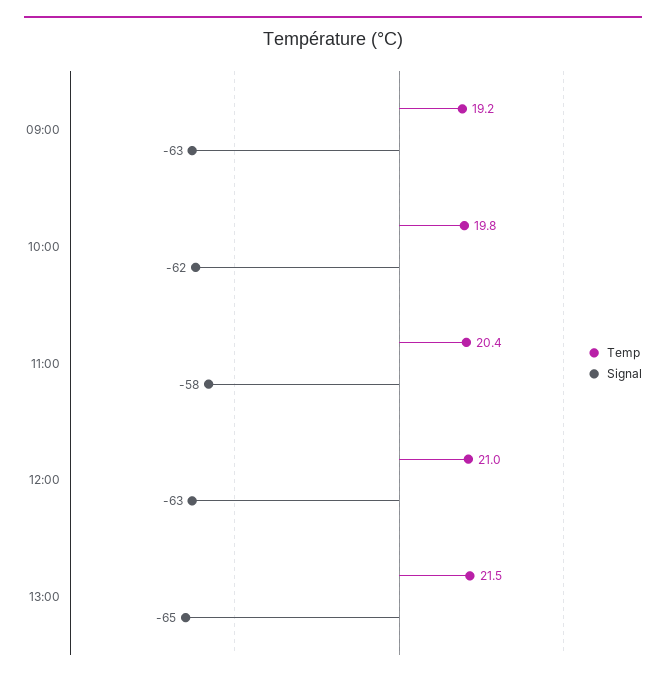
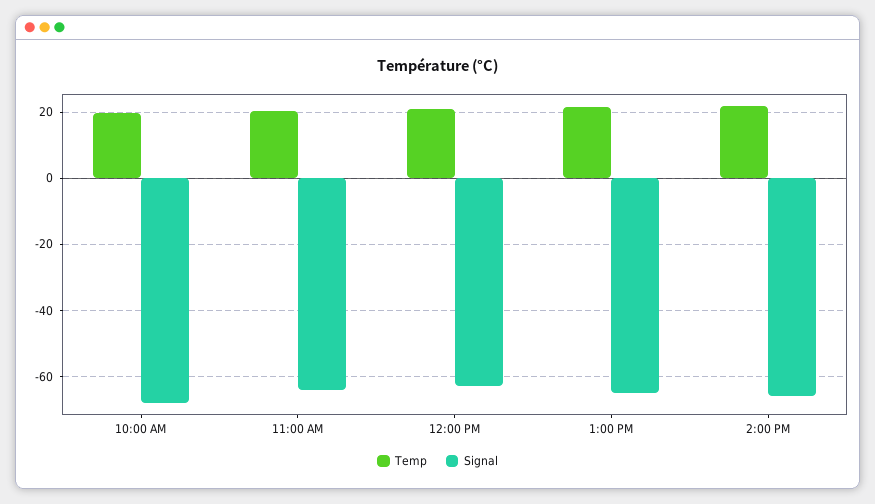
Temp, 09:00: 19.2 -> none
Signal, 09:00: -63 -> none
Signal, 10:00: -62 -> -68
Signal, 11:00: -58 -> -64
Temp, 2:00 PM: none -> 22
Signal, 2:00 PM: none -> -66

